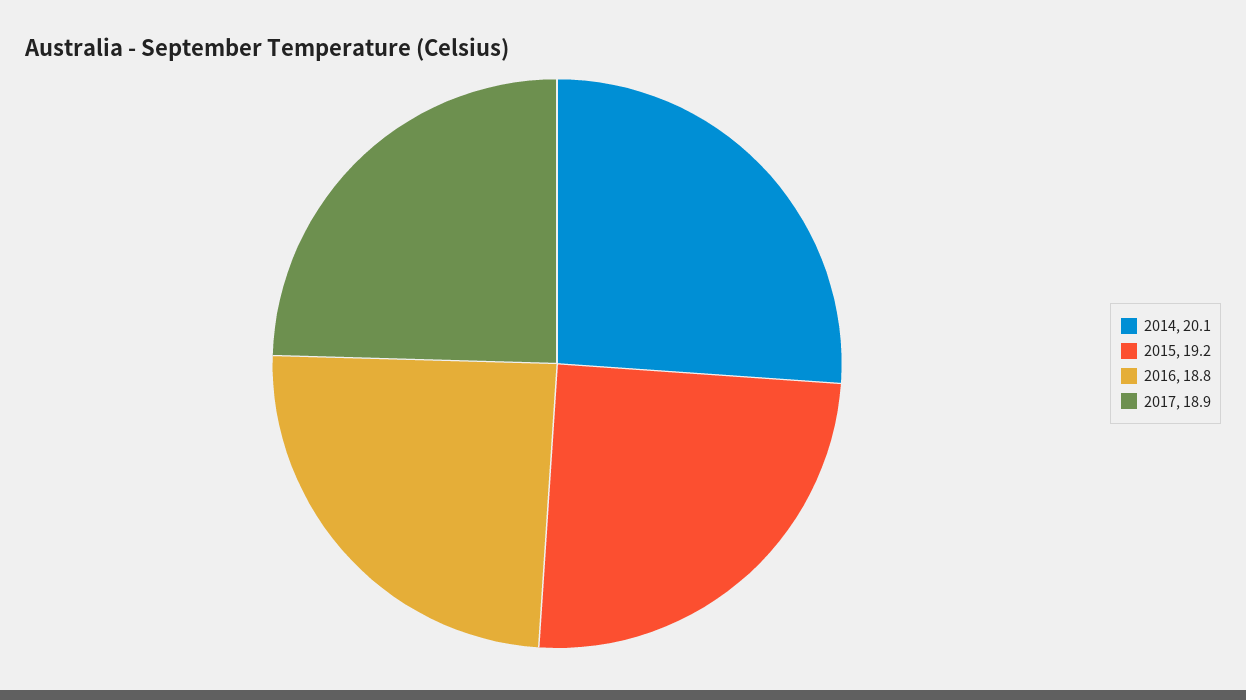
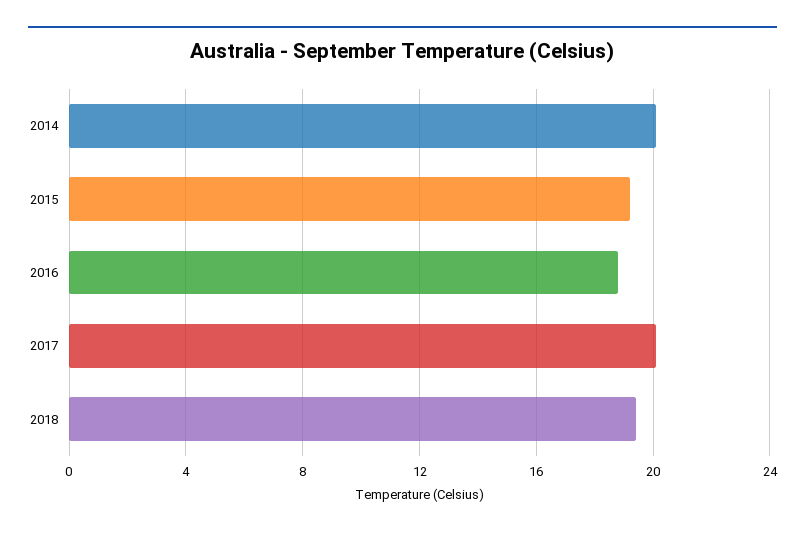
2017: 18.9 -> 20
2018: none -> 19.5

